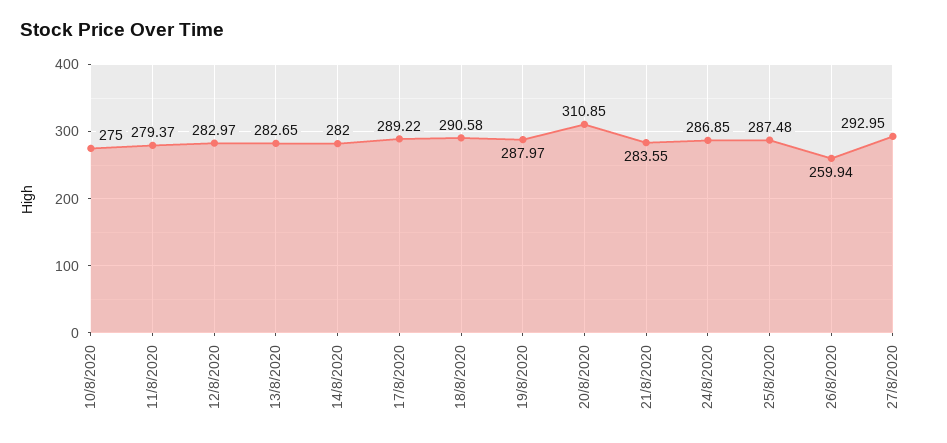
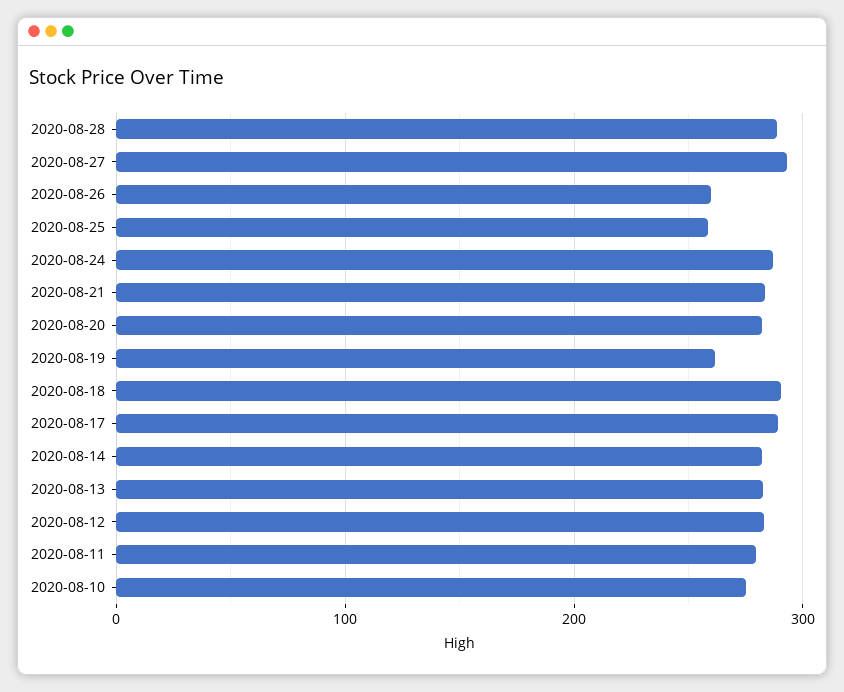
19/8/2020: 287.97 -> 260
20/8/2020: 310.85 -> 280
25/8/2020: 287.48 -> 260
2020-08-28: none -> 290

